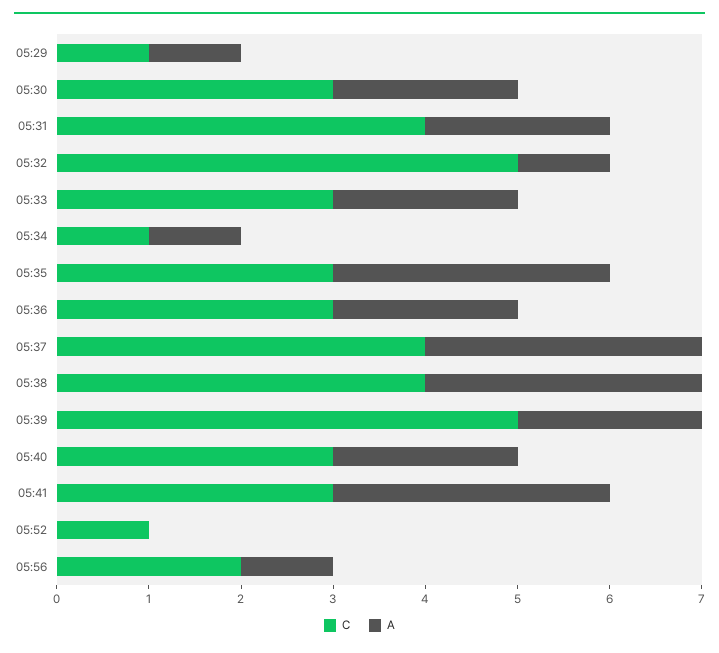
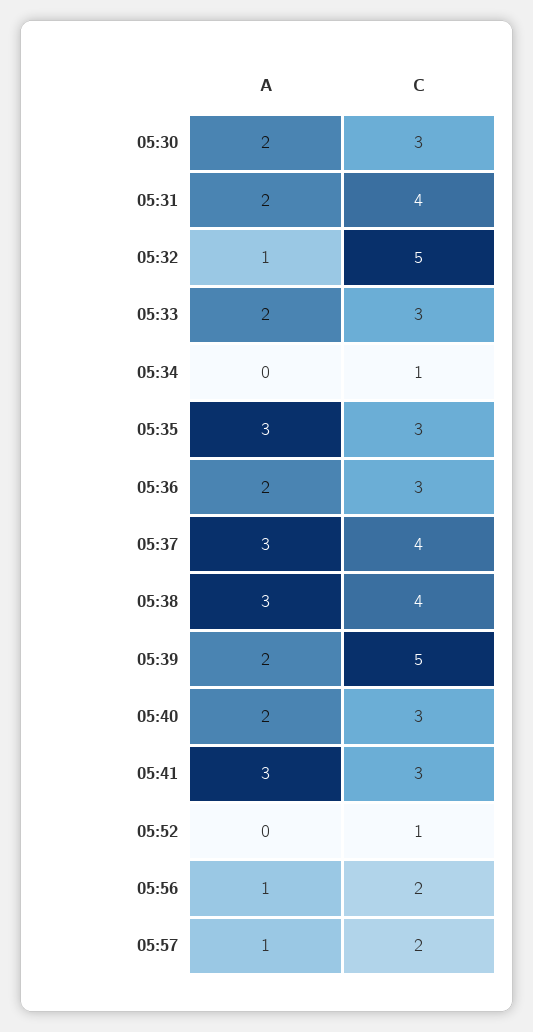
C, 05:29: 1 -> none
A, 05:29: 1 -> none
A, 05:34: 1 -> 0
A, 05:57: none -> 1
C, 05:57: none -> 2

